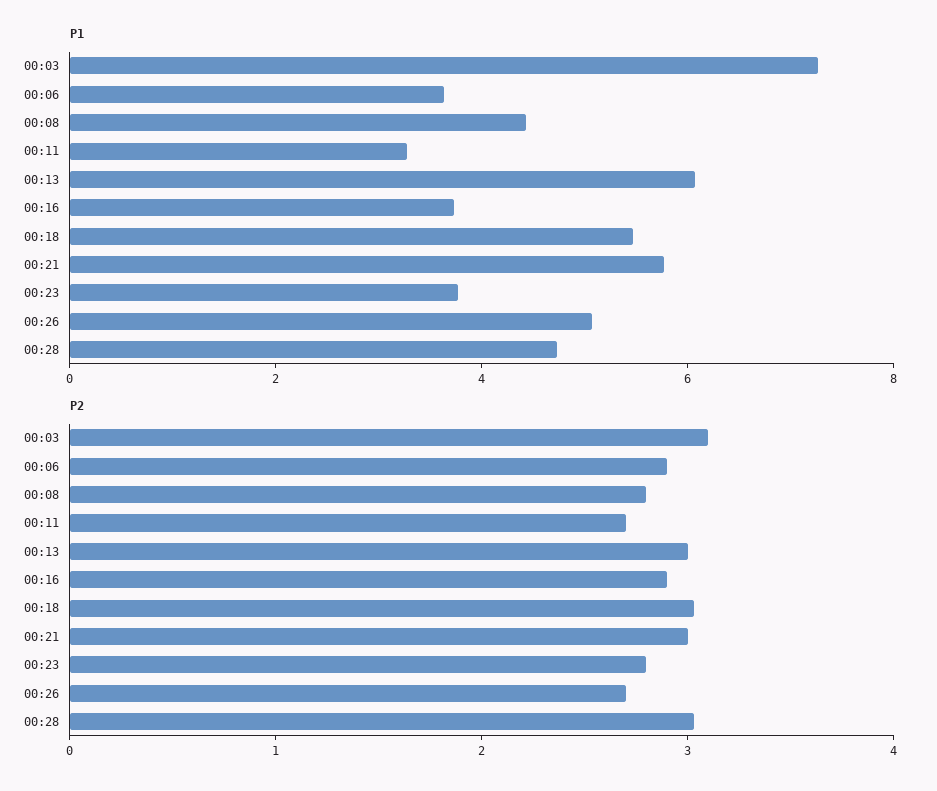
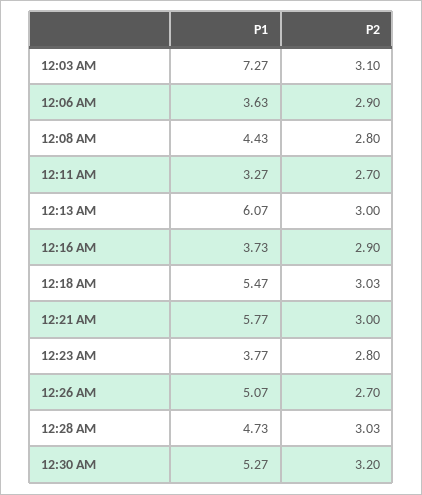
P1, 12:30 AM: none -> 5.27
P2, 12:30 AM: none -> 3.2

